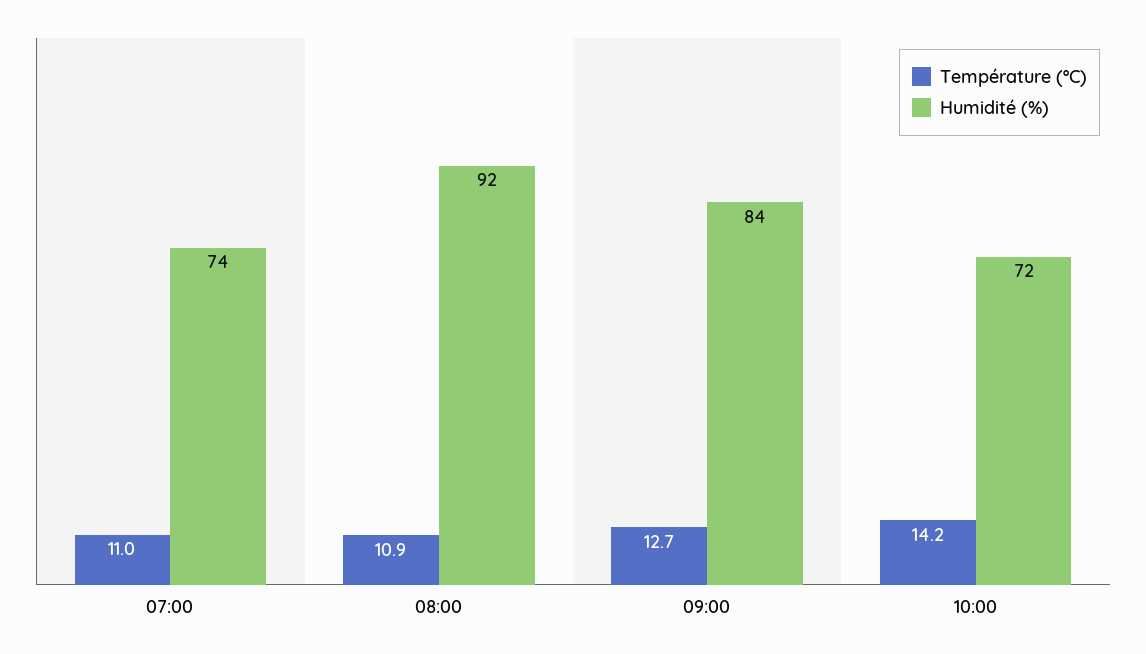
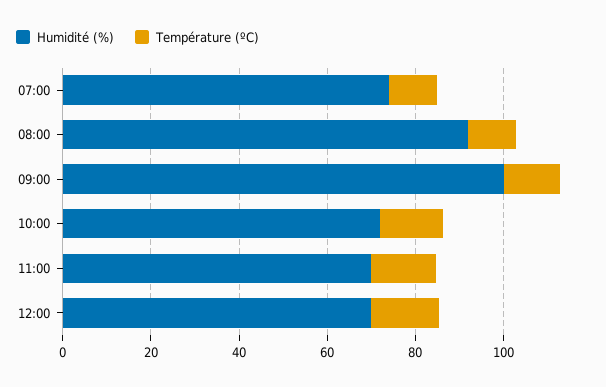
Humidité (%), 09:00: 84 -> 100
Humidité (%), 11:00: none -> 70
Température (ºC), 11:00: none -> 15
Humidité (%), 12:00: none -> 70
Température (ºC), 12:00: none -> 15

